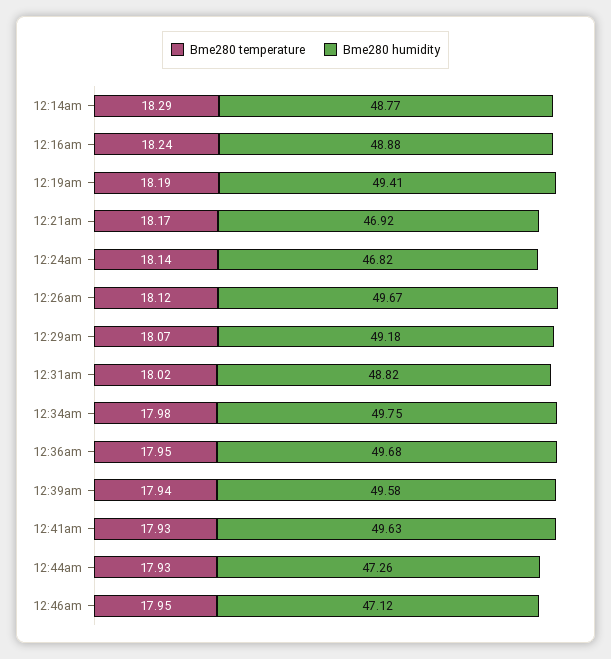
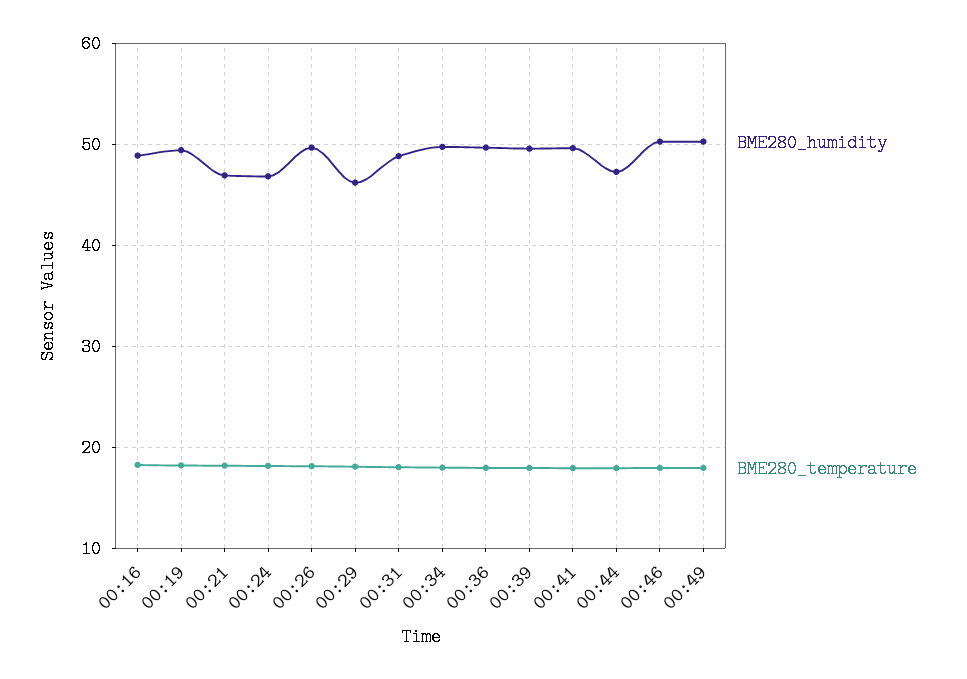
Bme280 temperature, 12:14am: 18.29 -> none
Bme280 humidity, 12:14am: 48.77 -> none
Bme280 humidity, 12:29am: 49.18 -> 46
Bme280 humidity, 12:46am: 47.12 -> 50
Bme280 humidity, 00:49: none -> 50
Bme280 temperature, 00:49: none -> 18

